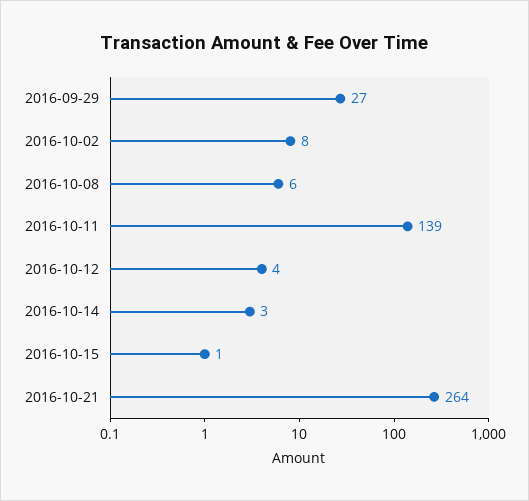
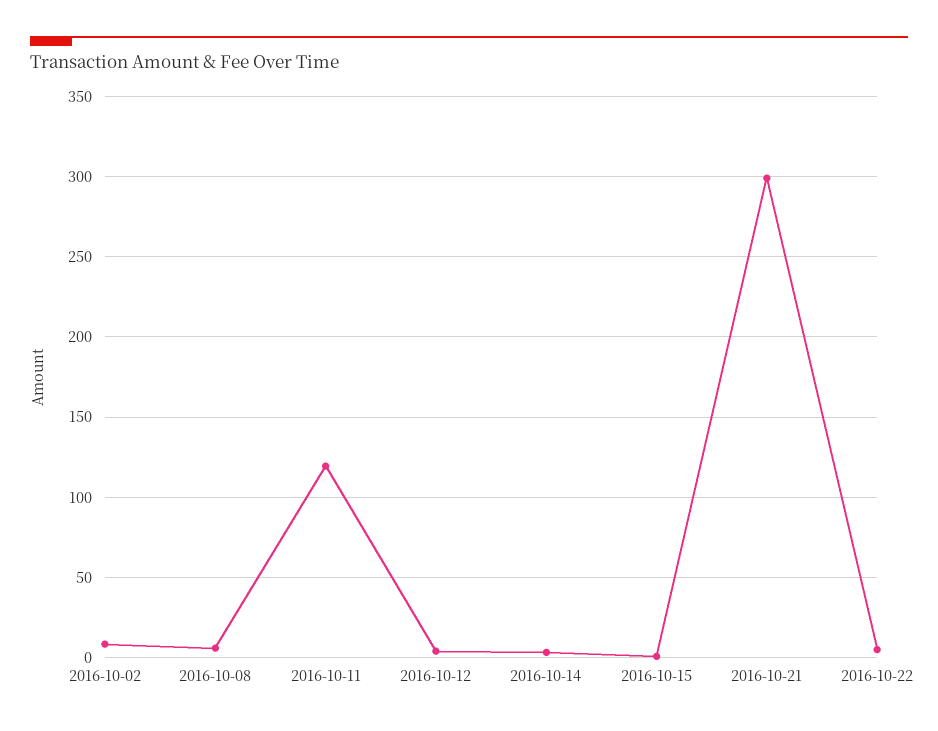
2016-09-29: 27 -> none
2016-10-11: 139 -> 120
2016-10-21: 264 -> 300
2016-10-22: none -> 5

